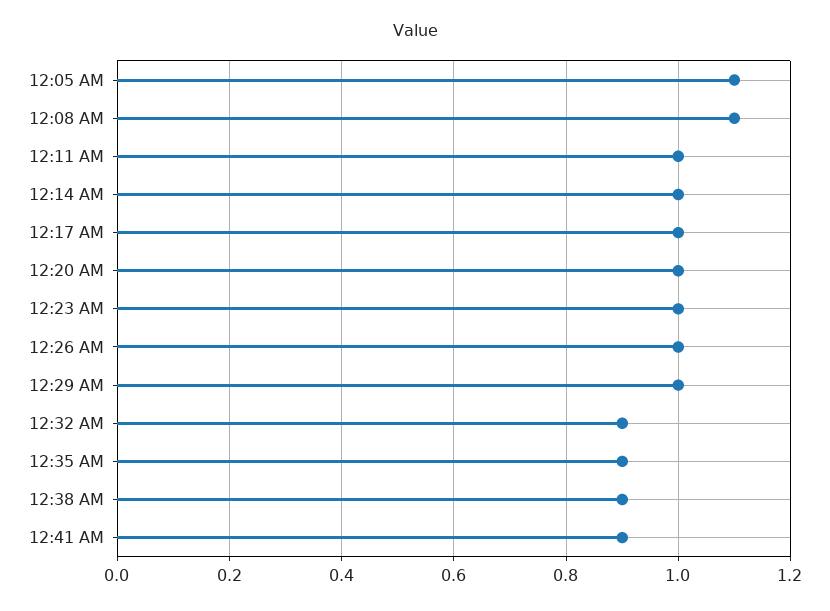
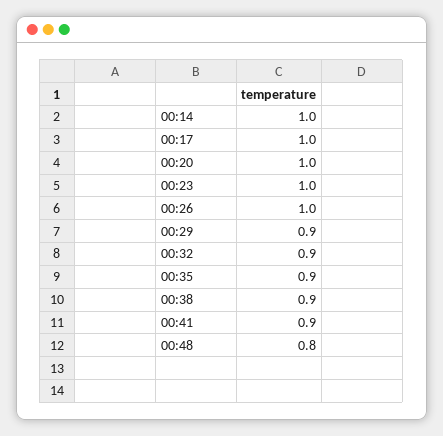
12:05 AM: 1.1 -> none
12:08 AM: 1.1 -> none
12:11 AM: 1 -> none
12:29 AM: 1 -> 0.9
00:48: none -> 0.8

